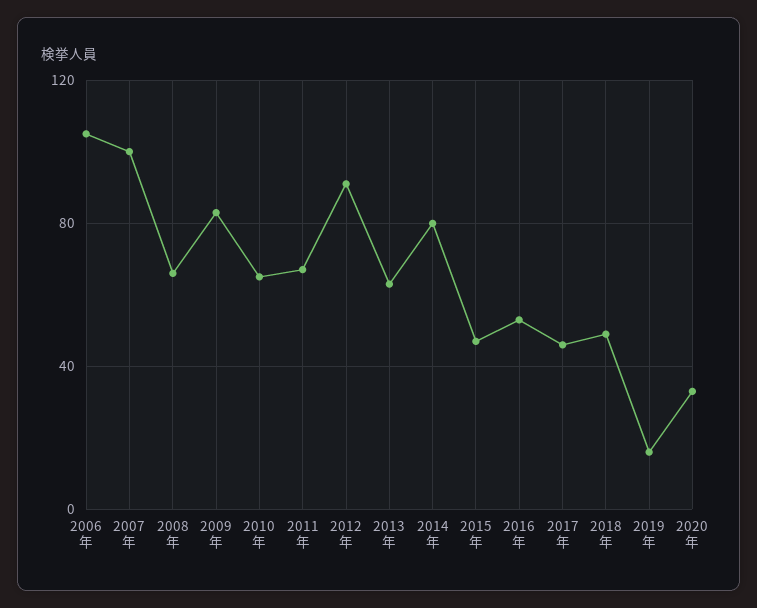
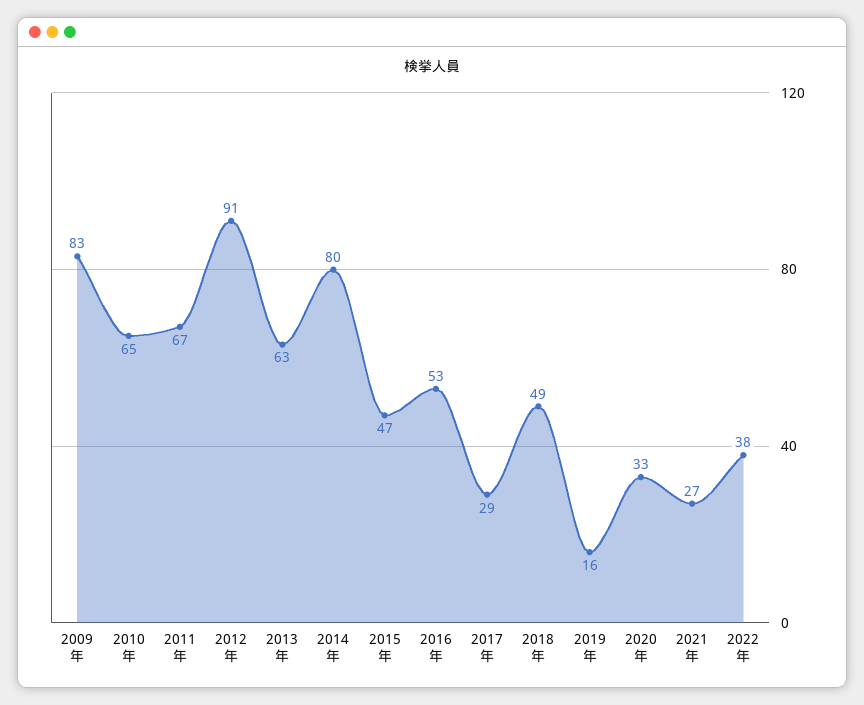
2006年: 105 -> none
2007年: 100 -> none
2008年: 65 -> none
2017年: 45 -> 29
2021年: none -> 27
2022年: none -> 38

